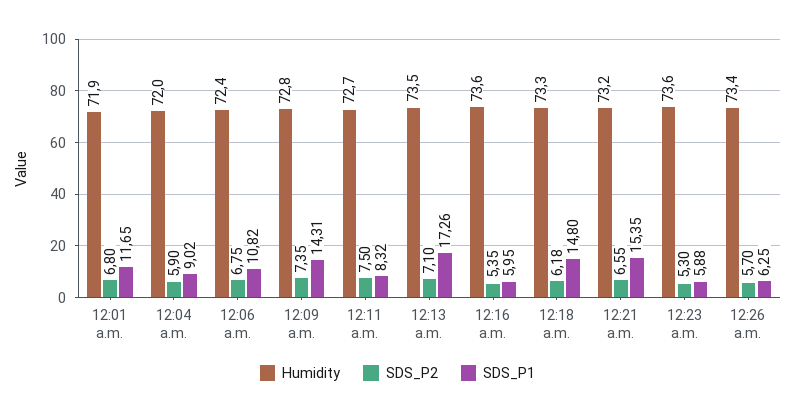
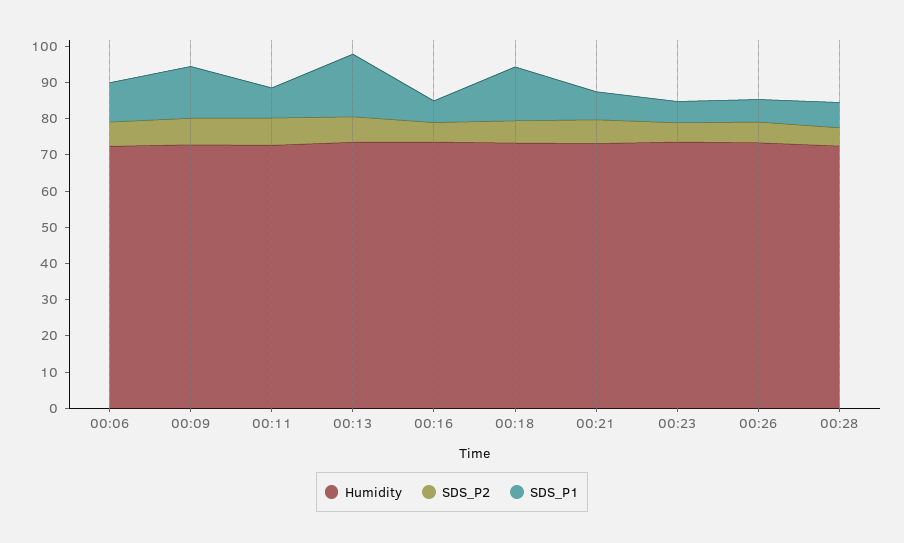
Humidity, 12:01 a.m.: 71.9 -> none
SDS_P2, 12:01 a.m.: 6.8 -> none
SDS_P1, 12:01 a.m.: 11.65 -> none
Humidity, 12:04 a.m.: 72 -> none
SDS_P2, 12:04 a.m.: 5.9 -> none
SDS_P1, 12:04 a.m.: 9.02 -> none
SDS_P1, 12:21 a.m.: 15.35 -> 7.5
Humidity, 00:28: none -> 72.5
SDS_P2, 00:28: none -> 5
SDS_P1, 00:28: none -> 7.5

